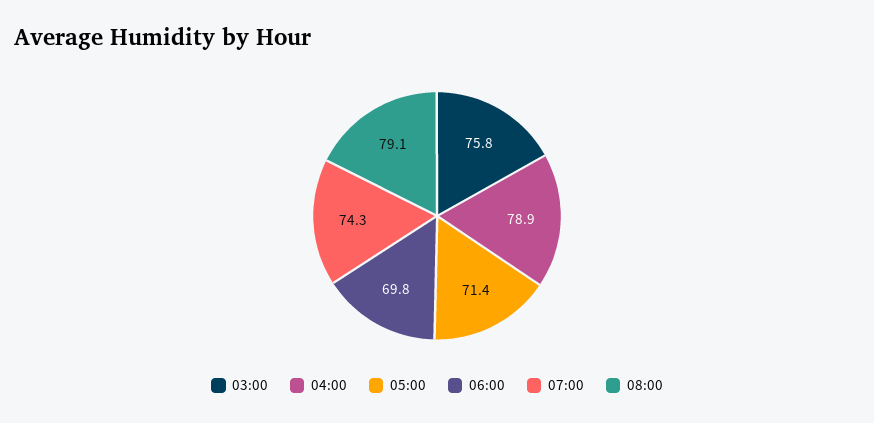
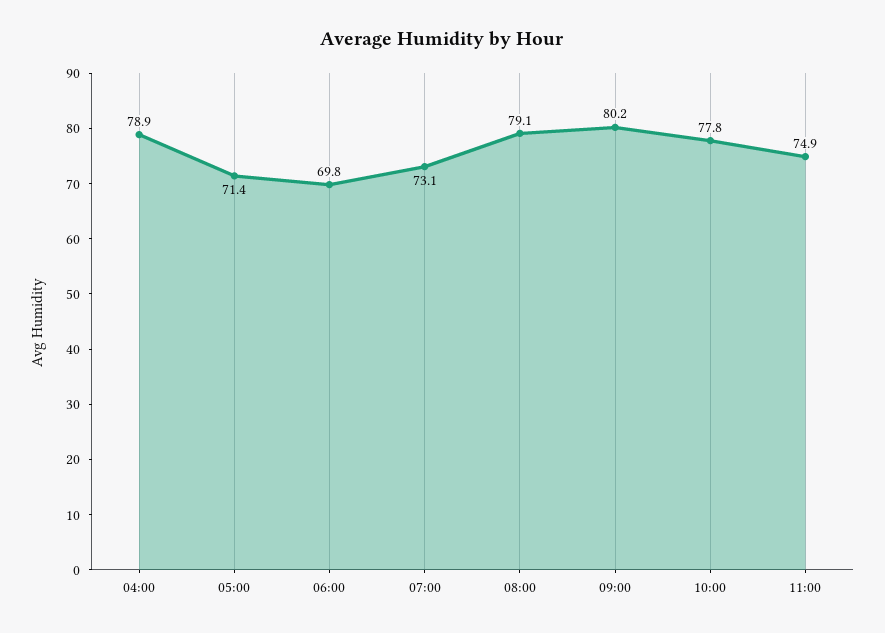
03:00: 75.8 -> none
07:00: 74.3 -> 73.1
09:00: none -> 80.2
10:00: none -> 77.8
11:00: none -> 74.9

